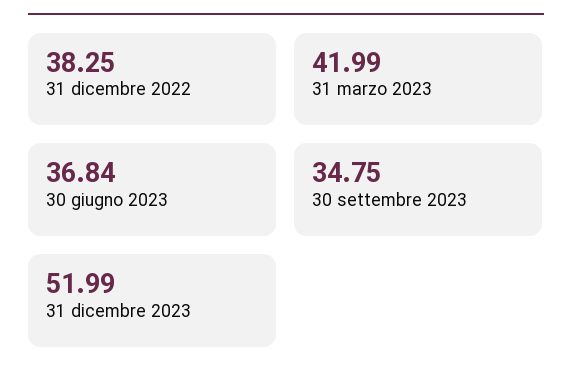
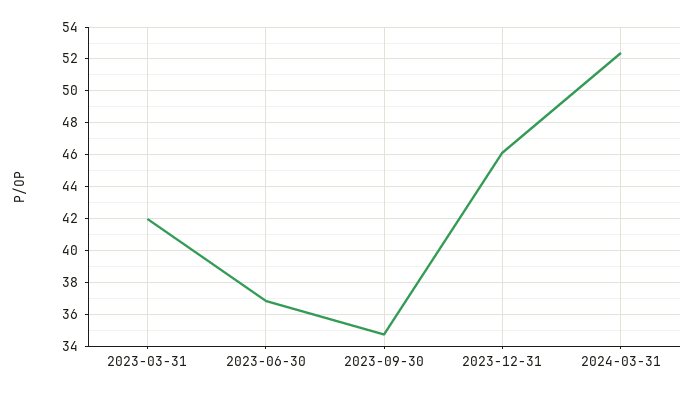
31 dicembre 2022: 38.25 -> none
31 dicembre 2023: 51.99 -> 46
2024-03-31: none -> 52.5

